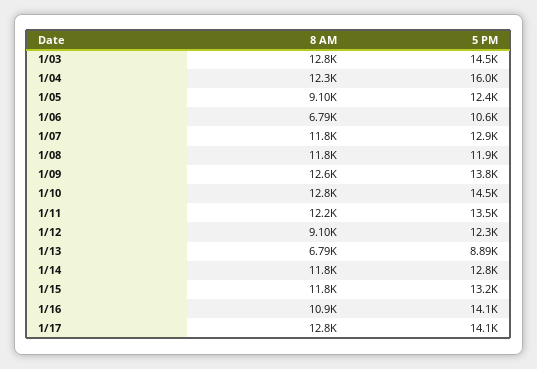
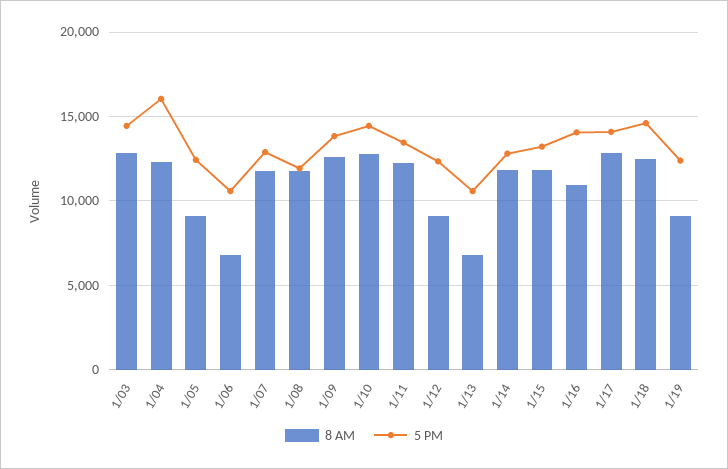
5 PM, 1/13: 8890 -> 10500
8 AM, 1/18: none -> 12500
5 PM, 1/18: none -> 14500
8 AM, 1/19: none -> 9000
5 PM, 1/19: none -> 12500

